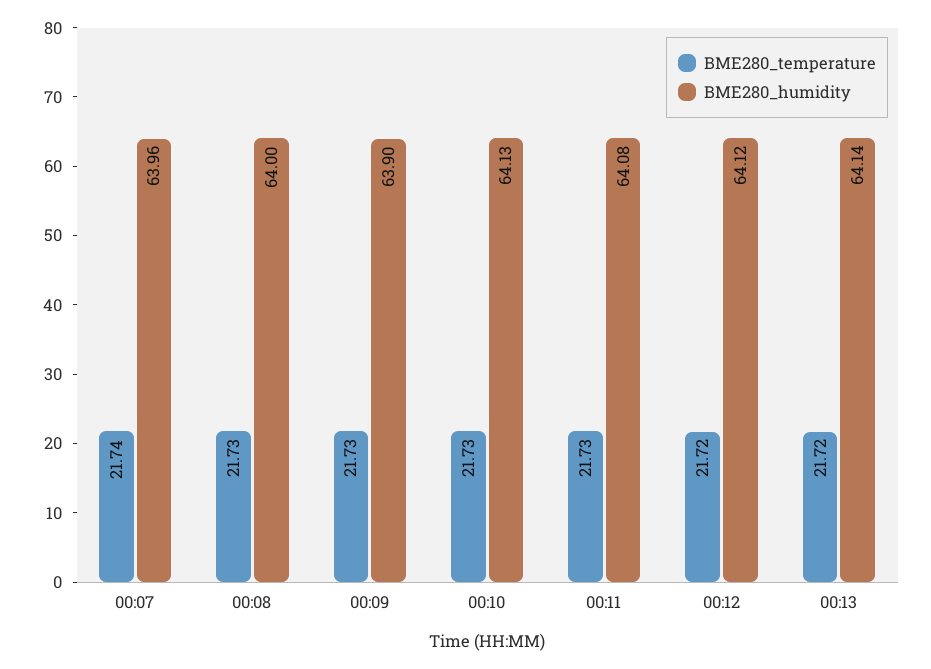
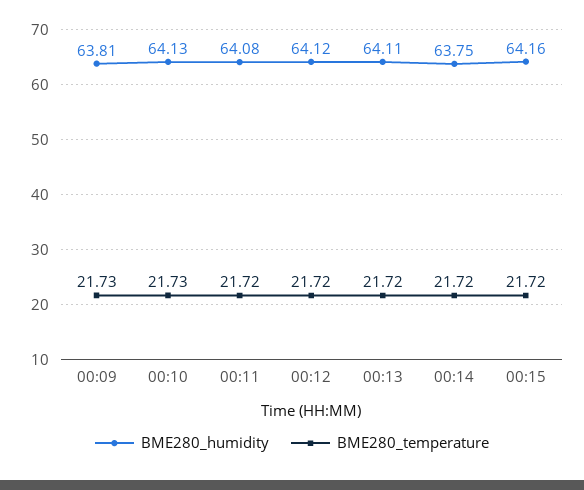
BME280_temperature, 00:07: 21.74 -> none
BME280_humidity, 00:07: 63.96 -> none
BME280_temperature, 00:08: 21.73 -> none
BME280_humidity, 00:08: 64 -> none
BME280_humidity, 00:09: 63.9 -> 63.81
BME280_temperature, 00:11: 21.73 -> 21.72
BME280_humidity, 00:13: 64.14 -> 64.11
BME280_humidity, 00:14: none -> 63.75
BME280_temperature, 00:14: none -> 21.72
BME280_humidity, 00:15: none -> 64.16
BME280_temperature, 00:15: none -> 21.72

